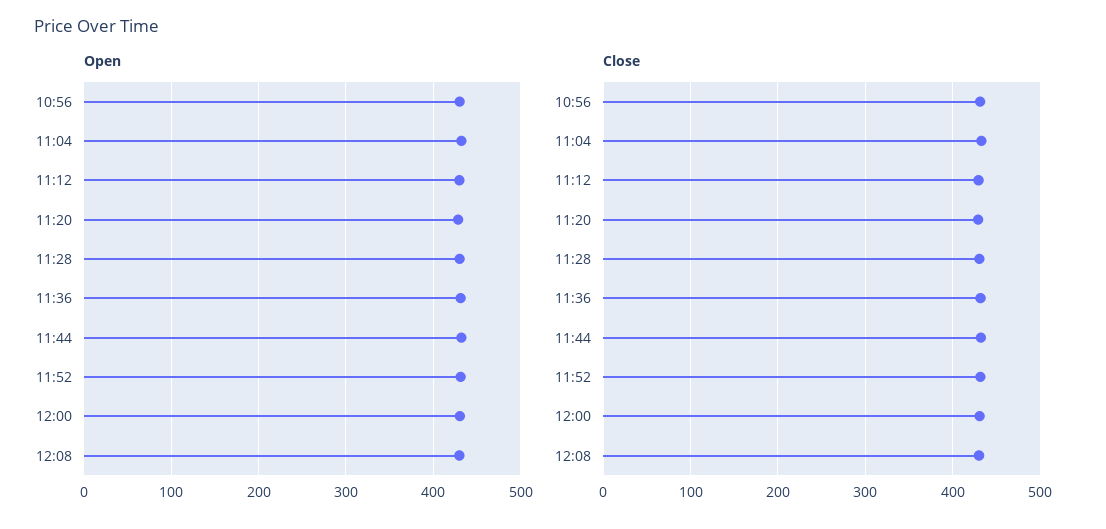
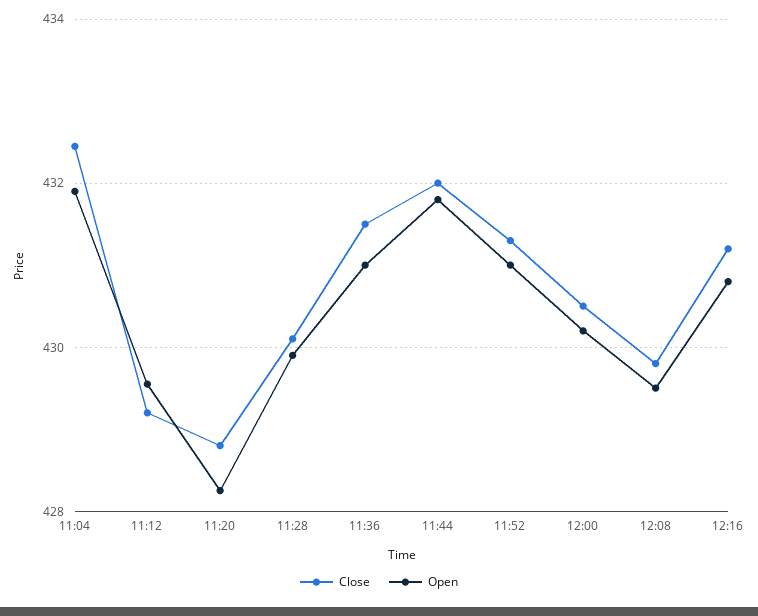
Open, 10:56: 430 -> none
Close, 10:56: 430 -> none
Close, 12:16: none -> 431.2
Open, 12:16: none -> 430.8

